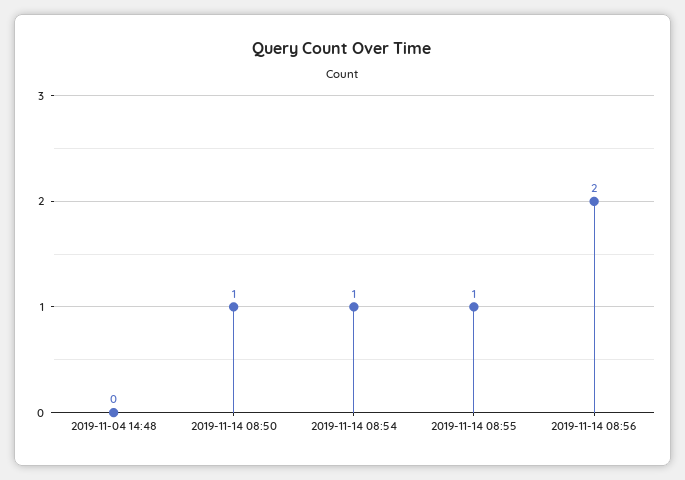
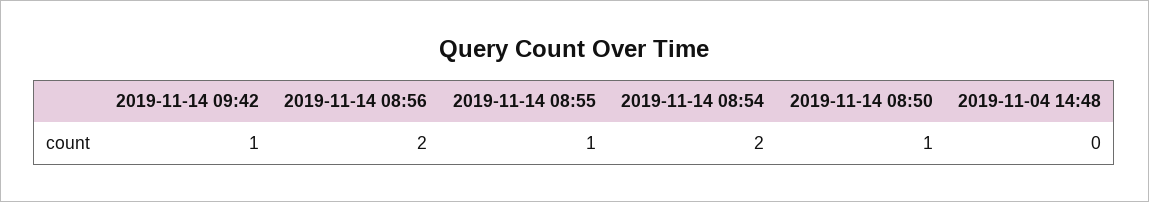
2019-11-14 08:54: 1 -> 2
2019-11-14 09:42: none -> 1

